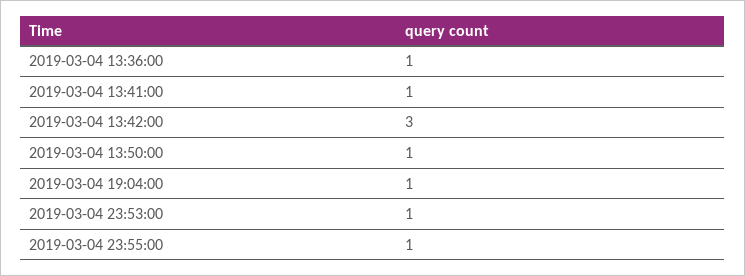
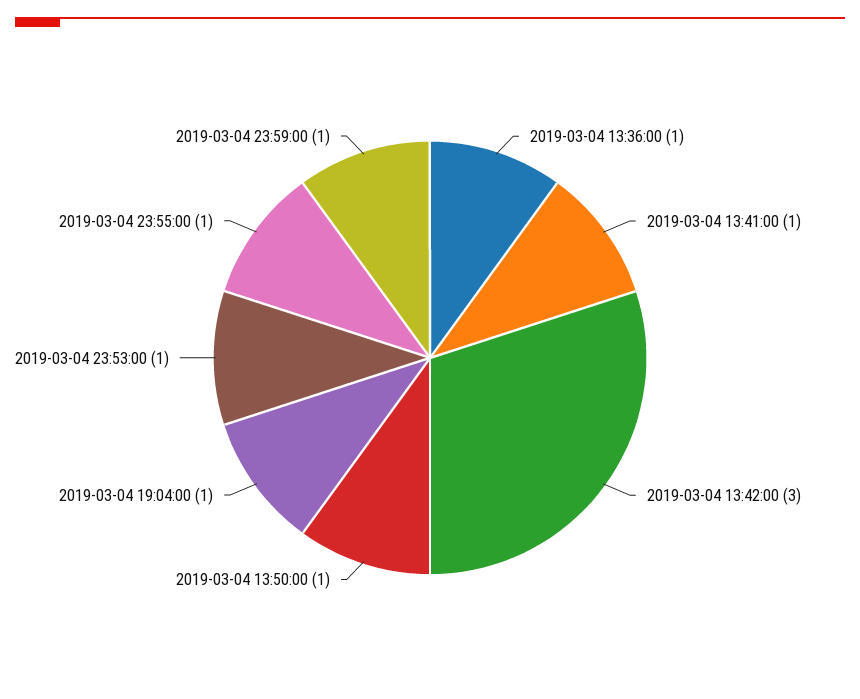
2019-03-04 23:59:00: none -> 1

